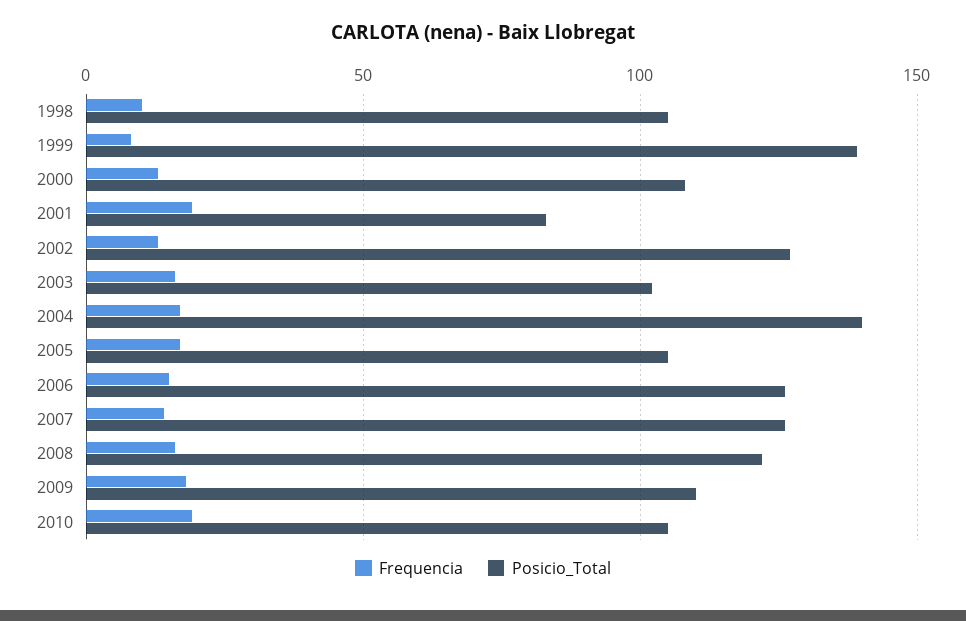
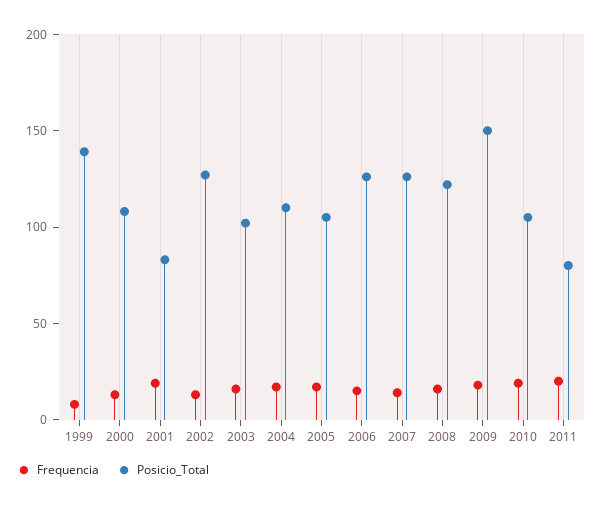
Frequencia, 1998: 10 -> none
Posicio_Total, 1998: 105 -> none
Posicio_Total, 2004: 140 -> 110
Posicio_Total, 2009: 110 -> 150
Frequencia, 2011: none -> 20
Posicio_Total, 2011: none -> 80

